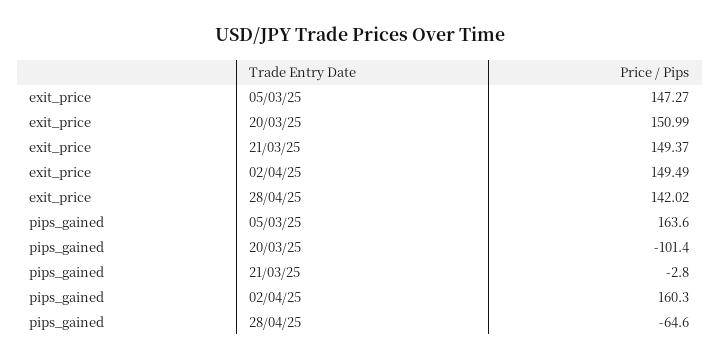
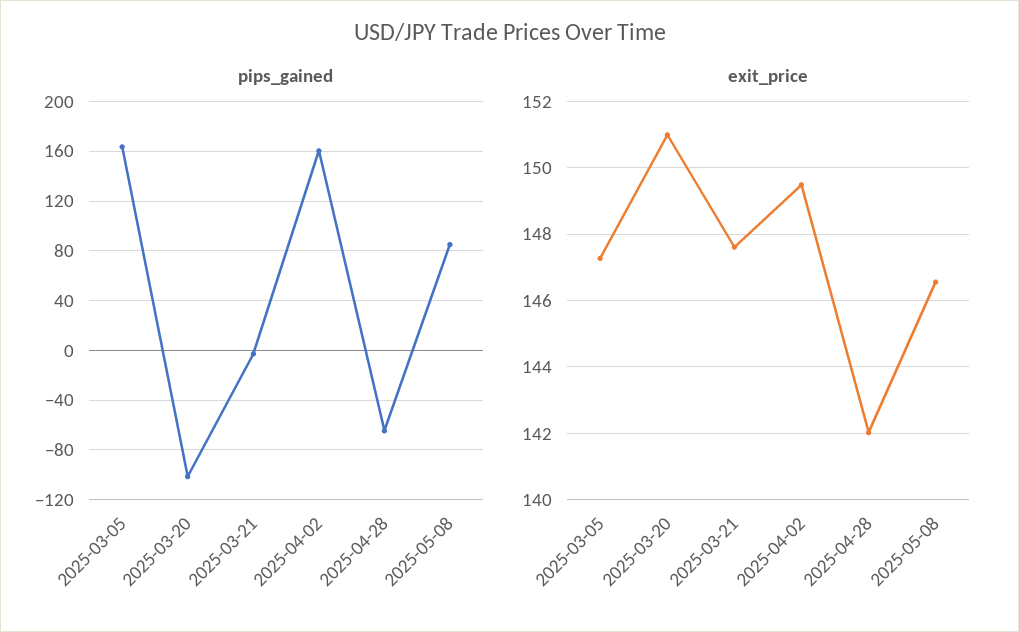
exit_price, 21/03/25: 149.37 -> 147.6
pips_gained, 2025-05-08: none -> 85
exit_price, 2025-05-08: none -> 146.6

